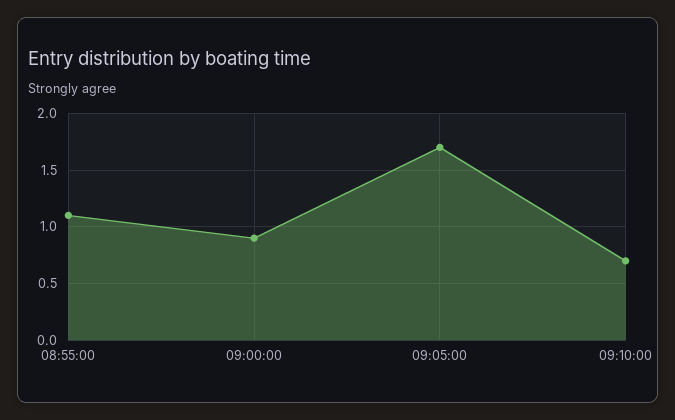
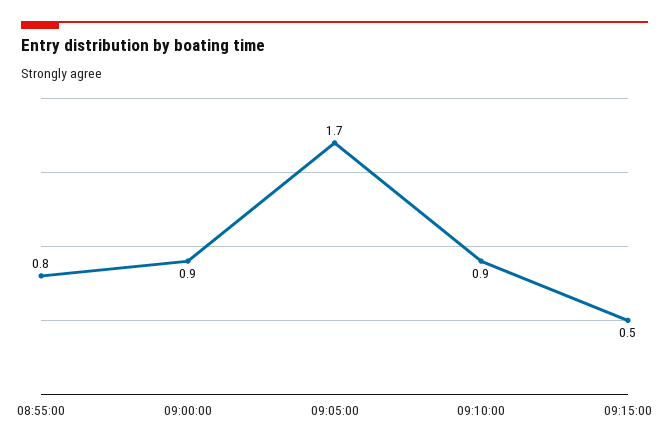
08:55:00: 1.1 -> 0.8
09:10:00: 0.7 -> 0.9
09:15:00: none -> 0.5

